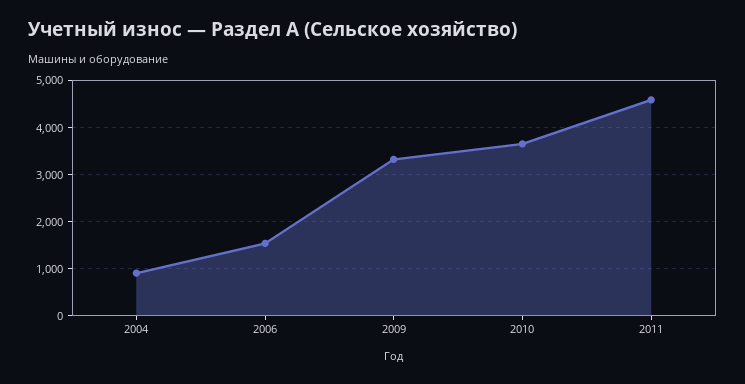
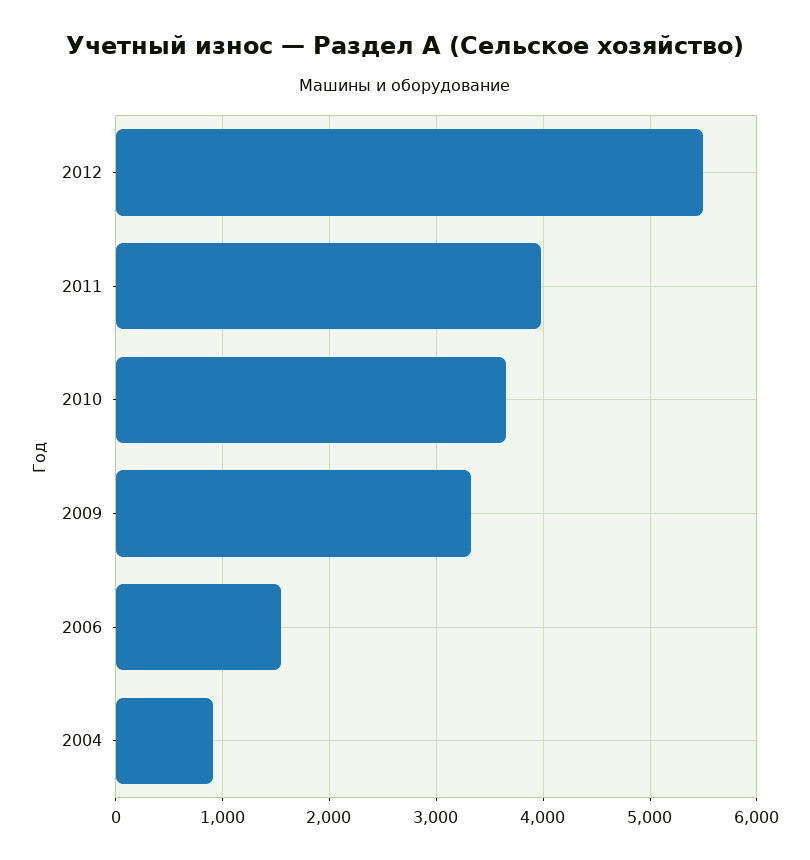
2011: 4600 -> 4000
2012: none -> 5500

